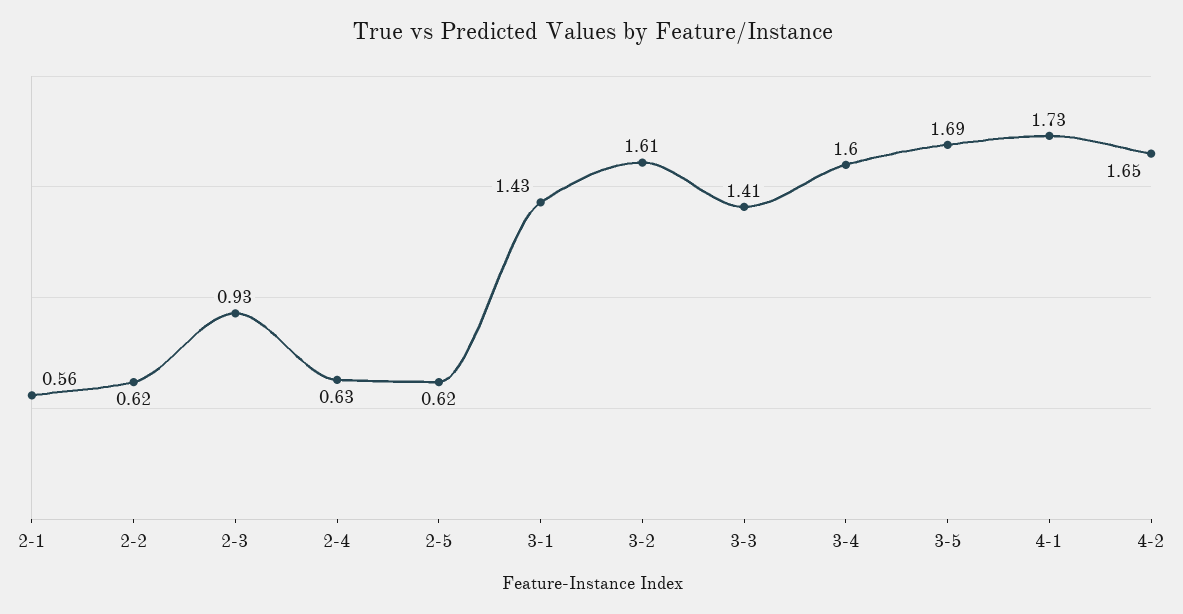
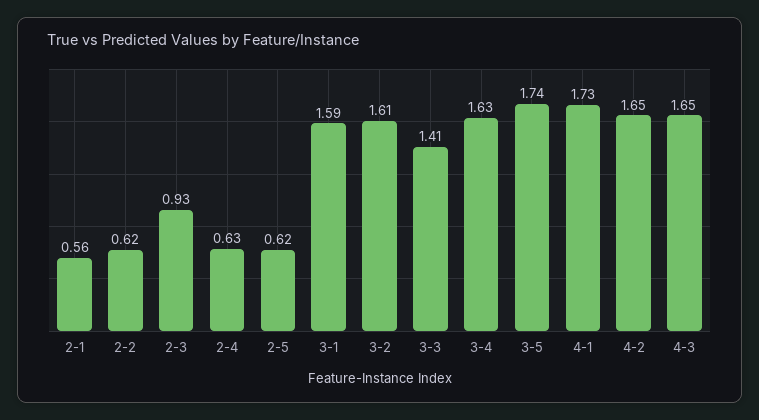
3-1: 1.43 -> 1.59
3-4: 1.6 -> 1.63
3-5: 1.69 -> 1.74
4-3: none -> 1.65

